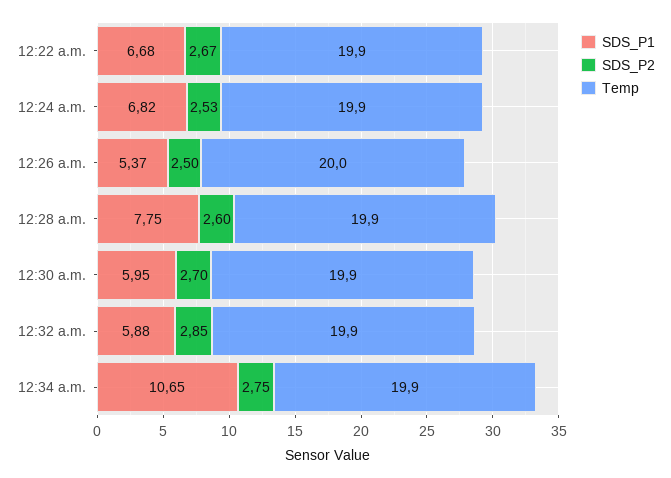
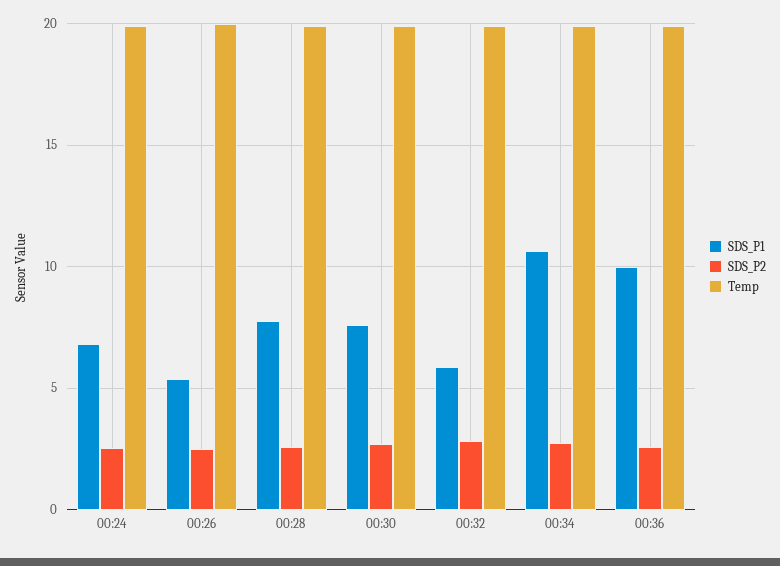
SDS_P1, 12:22 a.m.: 6.68 -> none
SDS_P2, 12:22 a.m.: 2.67 -> none
Temp, 12:22 a.m.: 19.9 -> none
SDS_P1, 12:30 a.m.: 5.95 -> 7.5
SDS_P1, 00:36: none -> 10
SDS_P2, 00:36: none -> 2.5
Temp, 00:36: none -> 20

